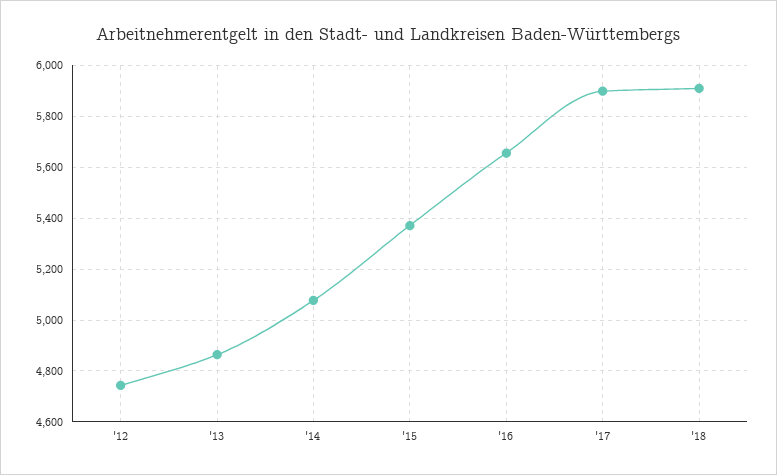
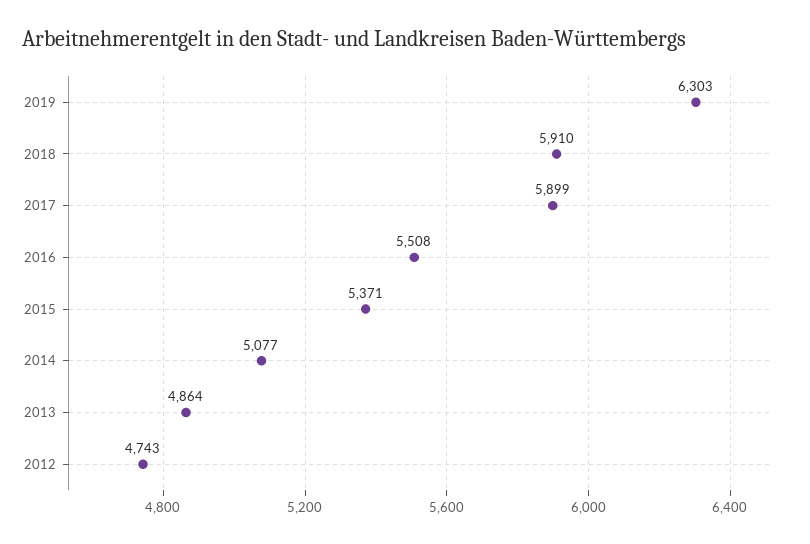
'16: 5650 -> 5508
2019: none -> 6303

